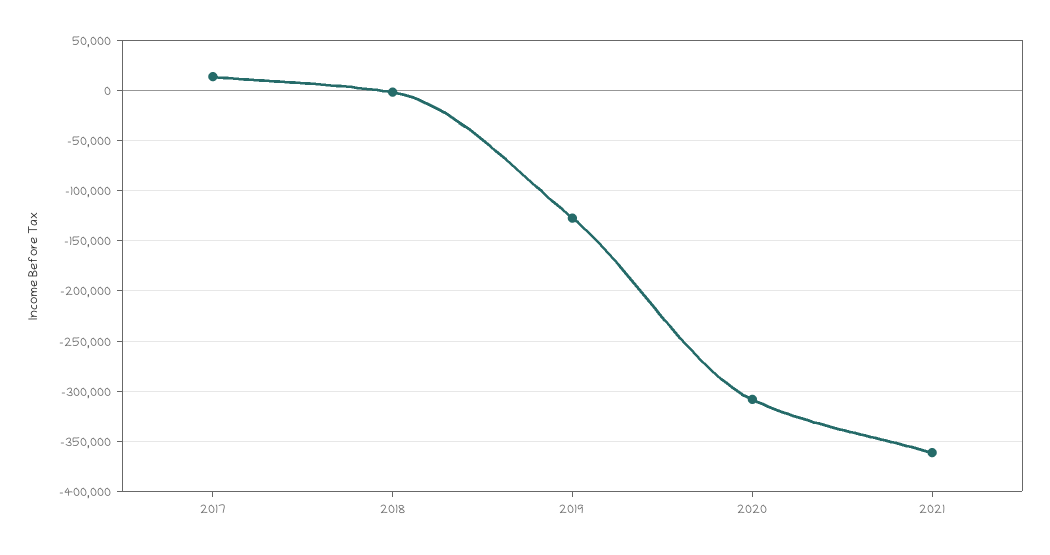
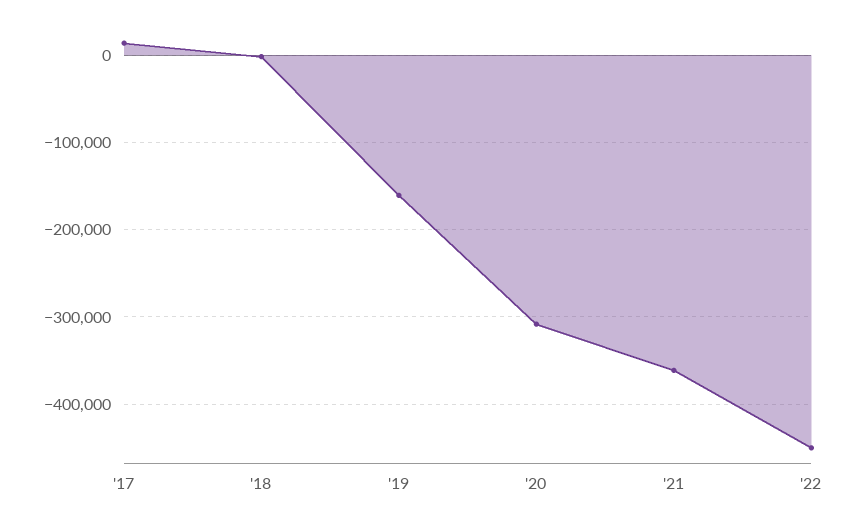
2019: -130000 -> -160000
'22: none -> -450000

